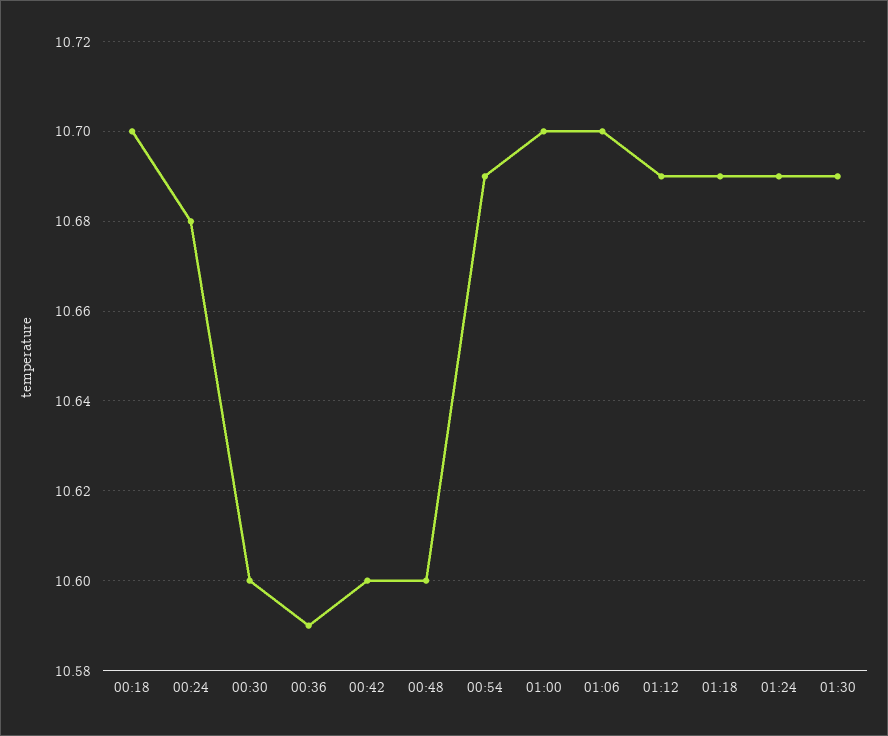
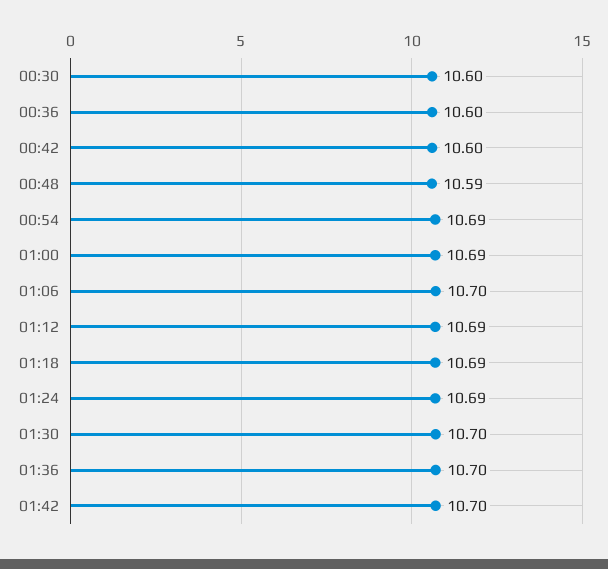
00:18: 10.7 -> none
00:24: 10.68 -> none
00:36: 10.59 -> 10.6
00:48: 10.6 -> 10.59
01:00: 10.7 -> 10.69
01:30: 10.69 -> 10.7
01:36: none -> 10.7
01:42: none -> 10.7

